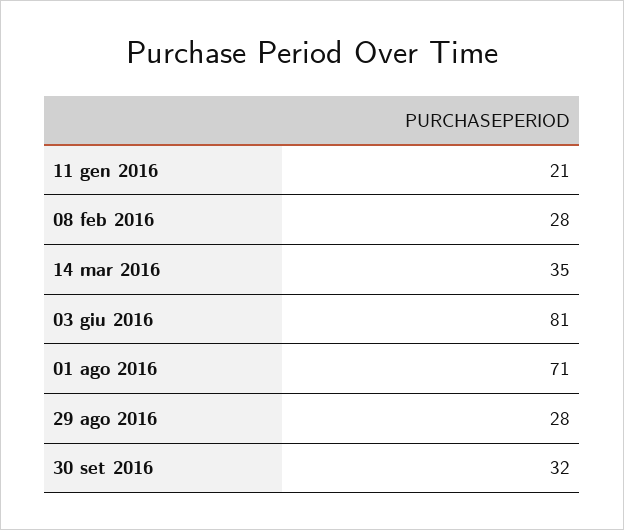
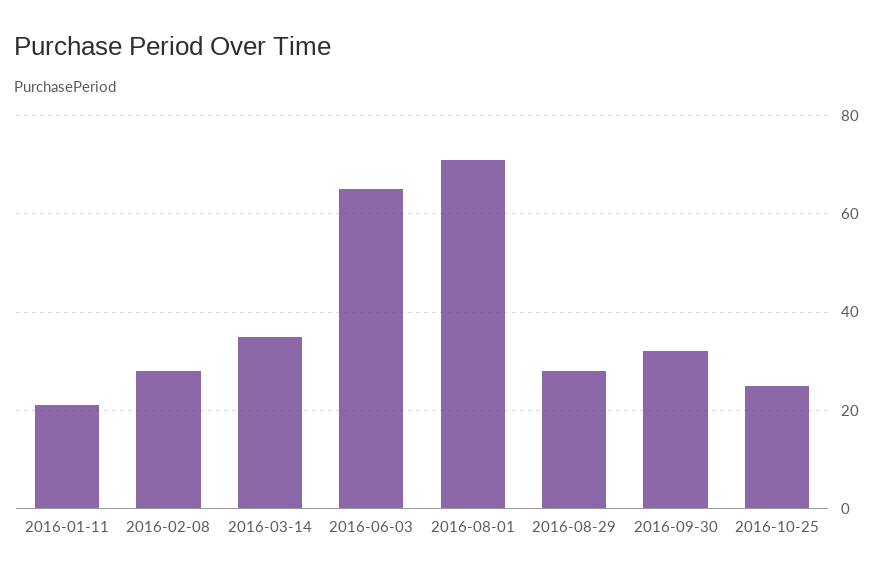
03 giu 2016: 81 -> 65
2016-10-25: none -> 25

